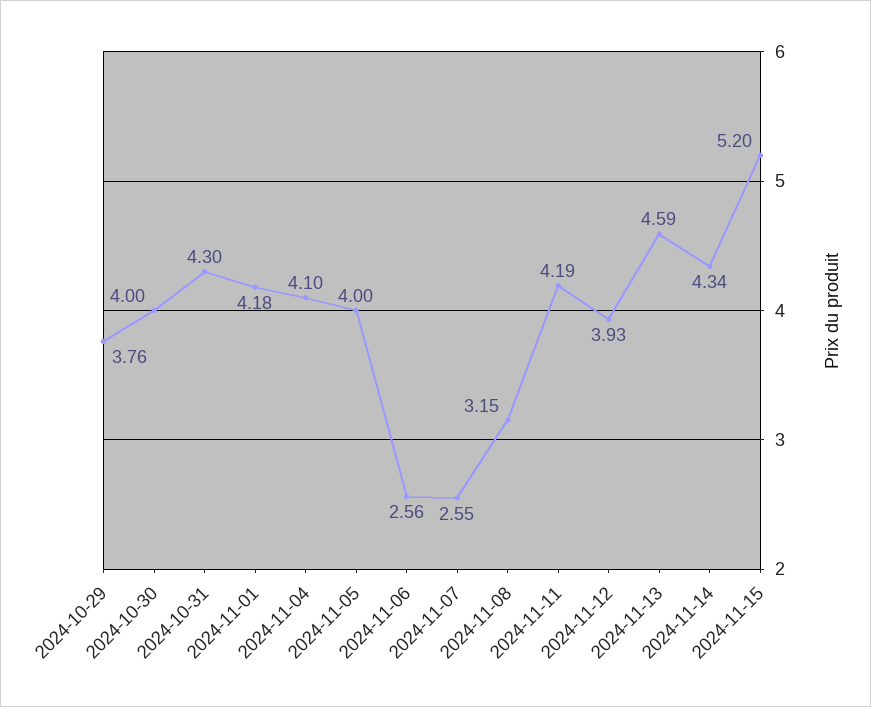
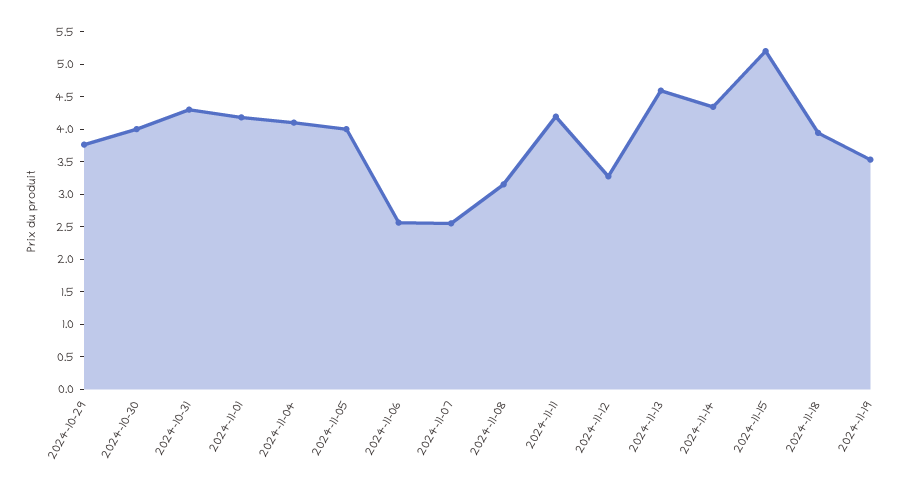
2024-11-12: 3.93 -> 3.25
2024-11-18: none -> 4
2024-11-19: none -> 3.5

